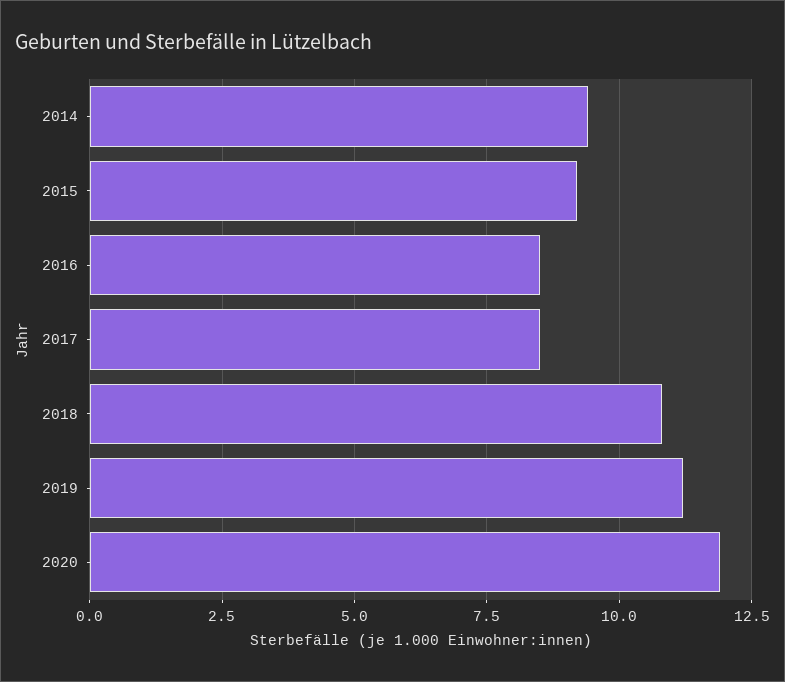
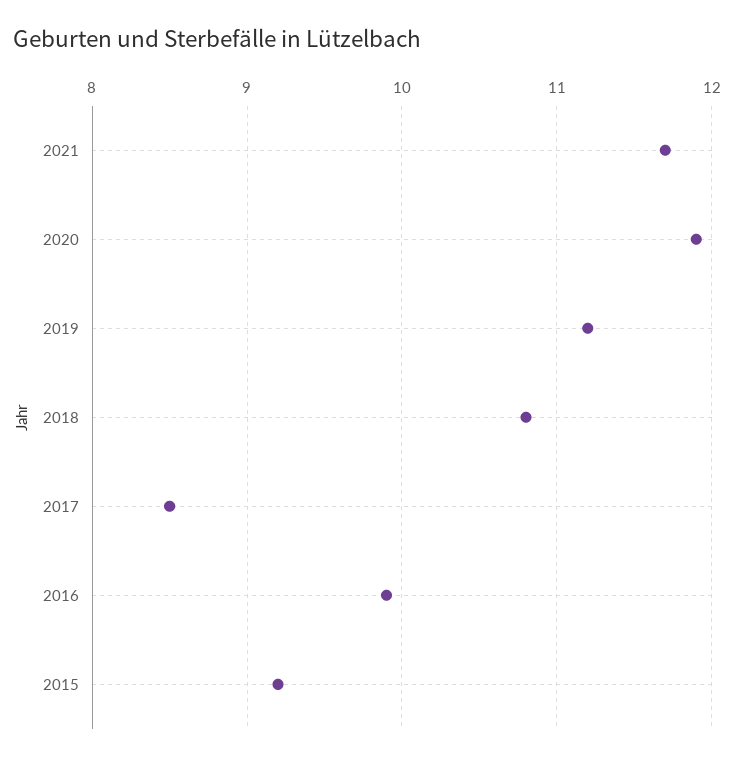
2014: 9.5 -> none
2016: 8.5 -> 9.9
2021: none -> 11.7

